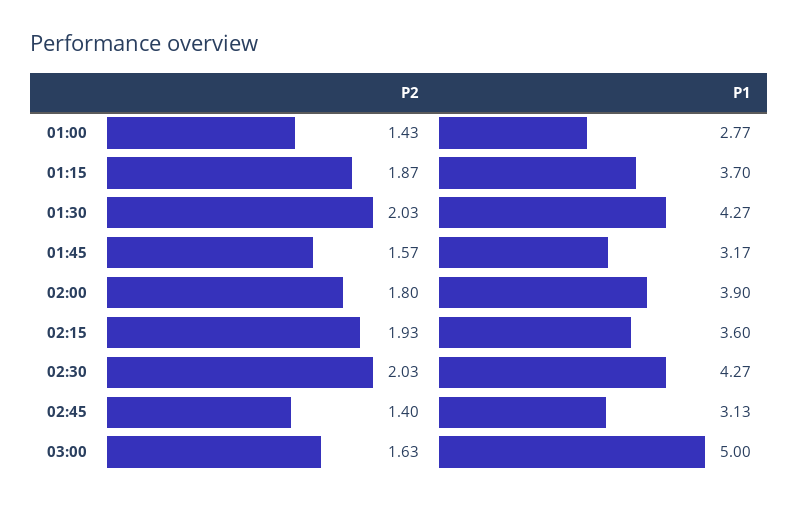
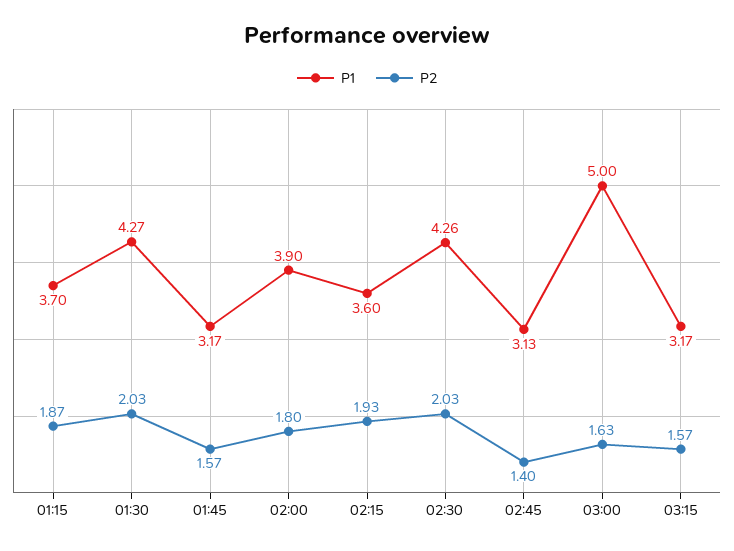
P2, 01:00: 1.43 -> none
P1, 01:00: 2.77 -> none
P1, 02:30: 4.27 -> 4.26
P1, 03:15: none -> 3.17
P2, 03:15: none -> 1.57

